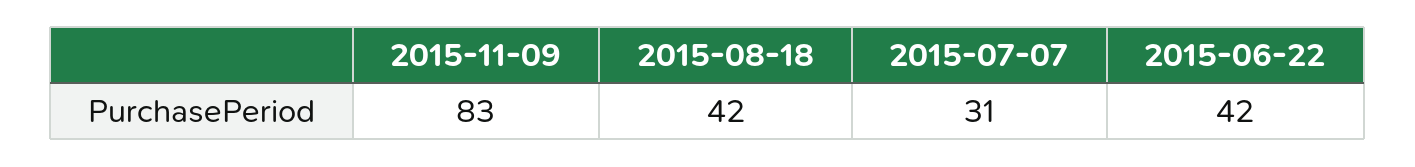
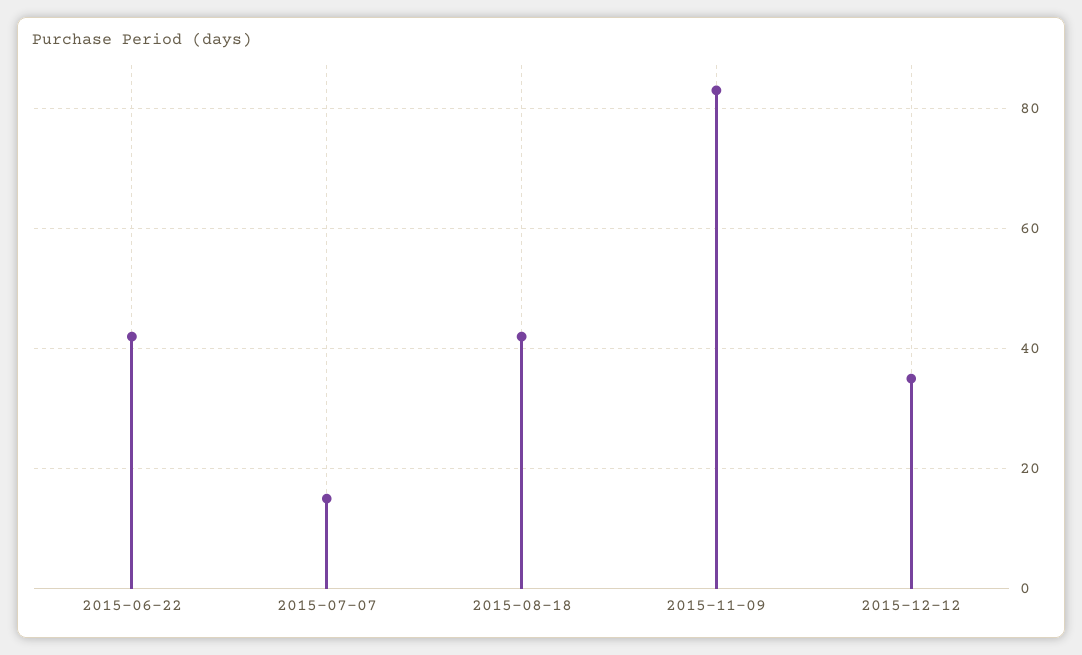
2015-07-07: 31 -> 15
2015-12-12: none -> 35

